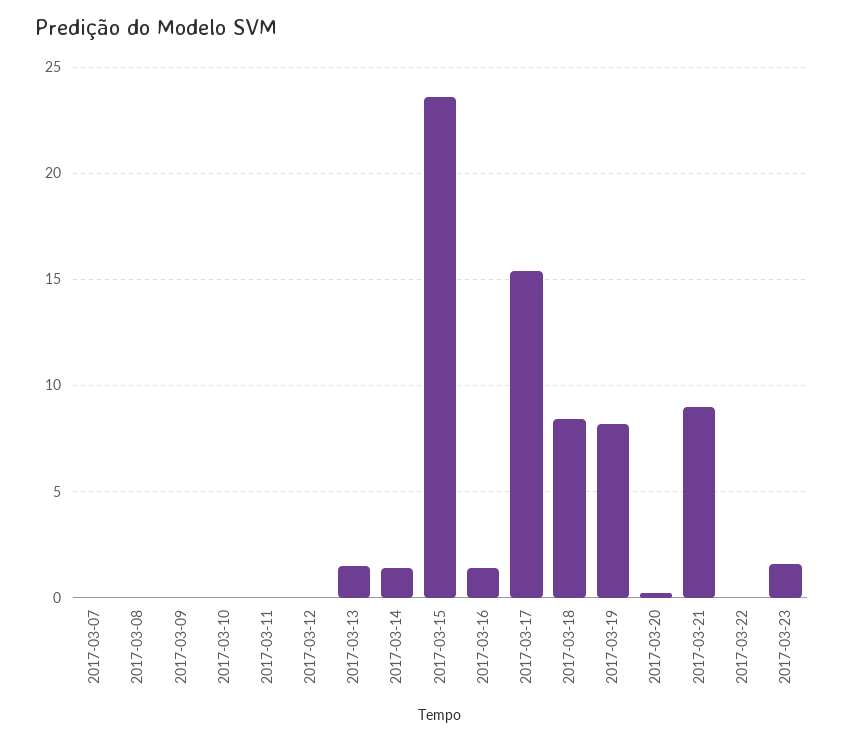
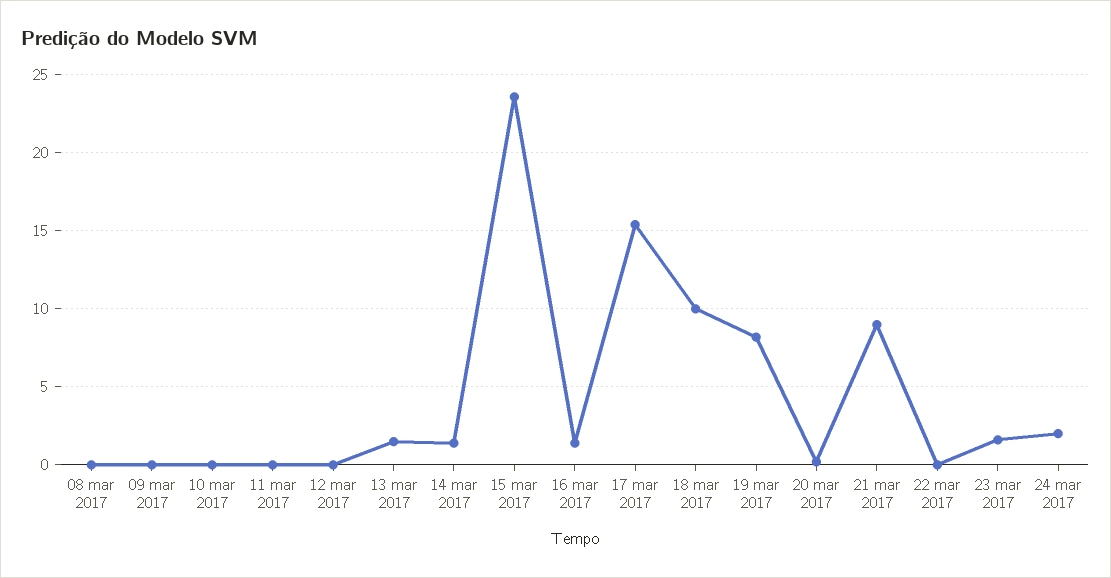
2017-03-07: 0 -> none
2017-03-18: 8.5 -> 10
24 mar 2017: none -> 2

